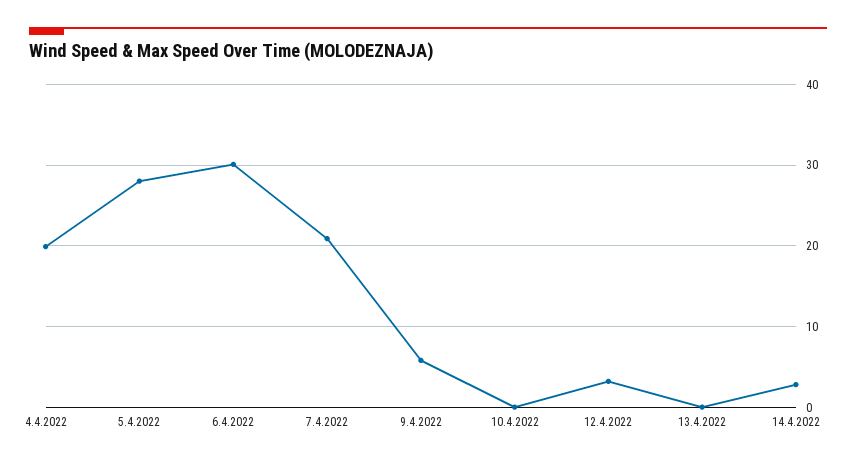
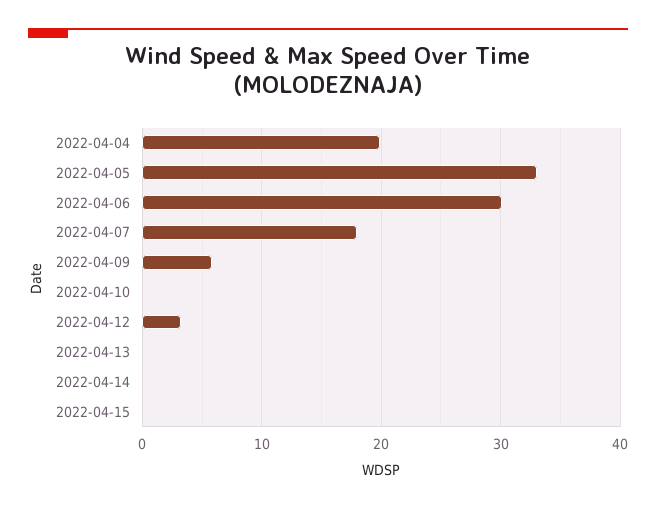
5.4.2022: 28 -> 33
7.4.2022: 21 -> 18
14.4.2022: 3 -> 0
2022-04-15: none -> 0

